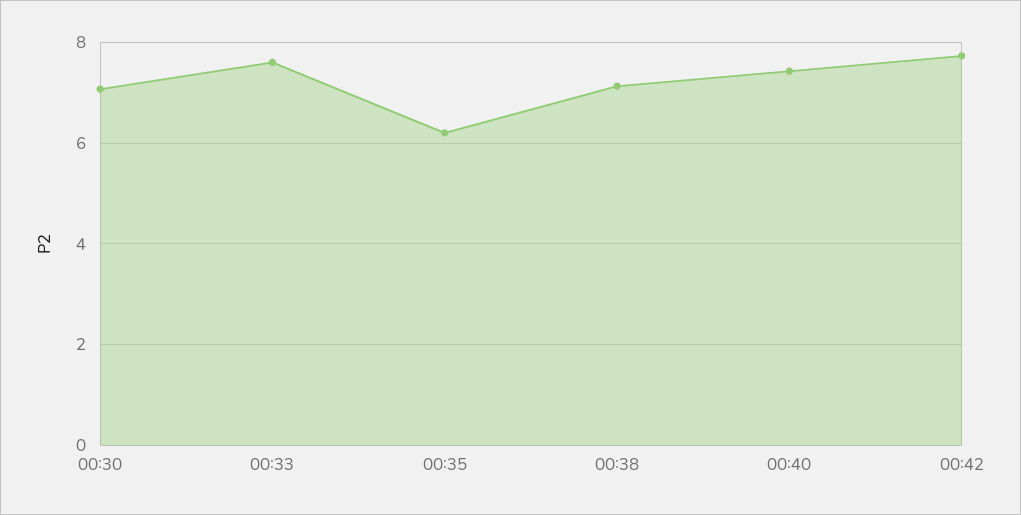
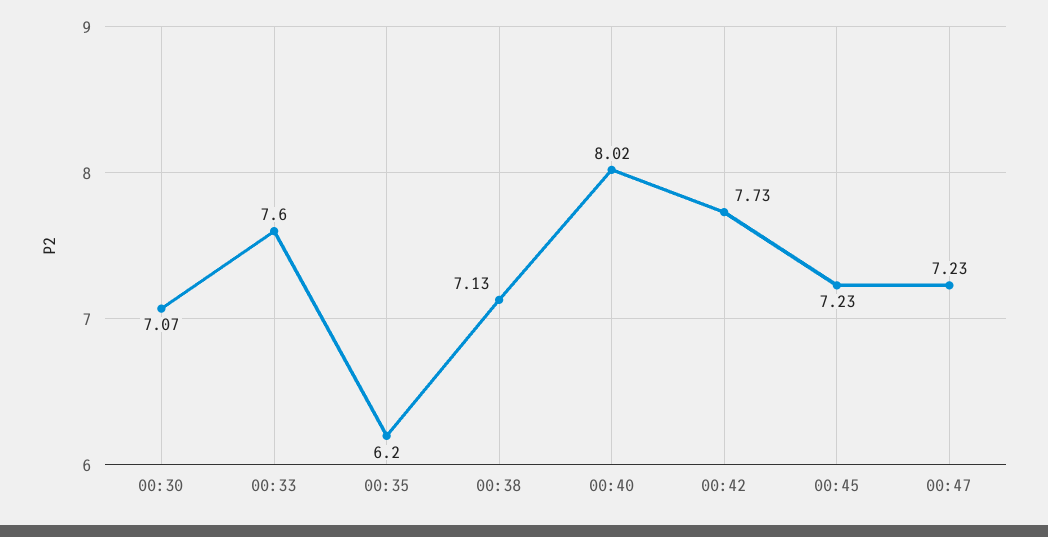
00:40: 7.4 -> 8.02
00:45: none -> 7.23
00:47: none -> 7.23

